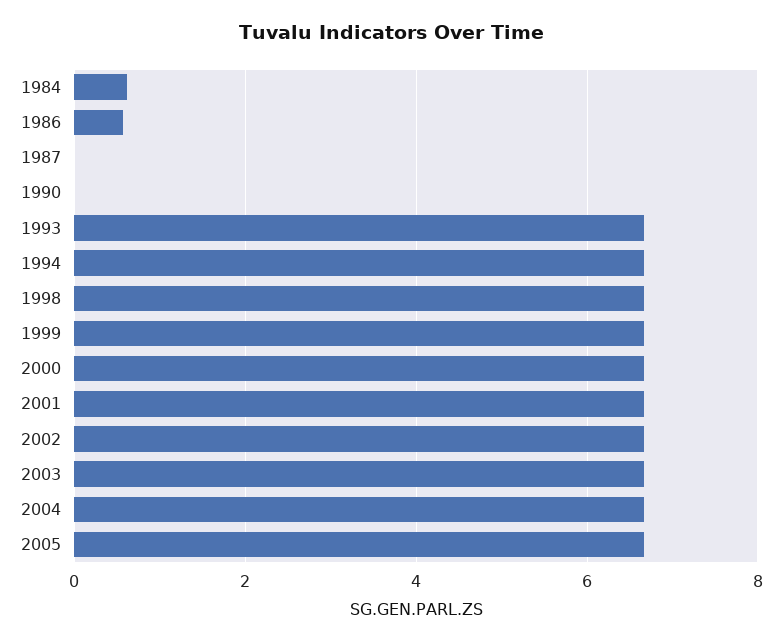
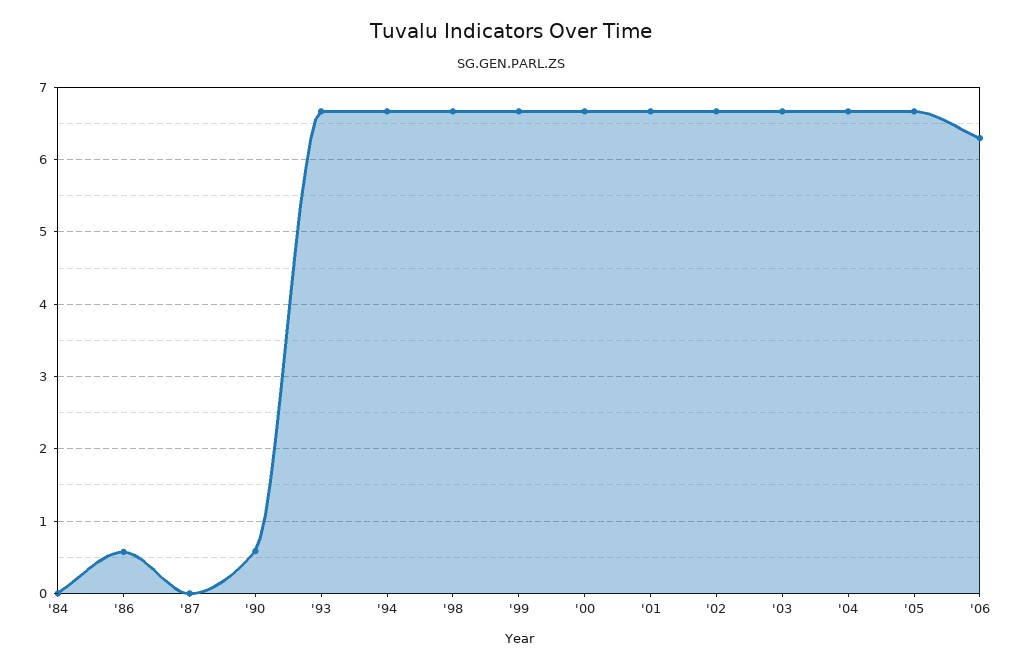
1984: 0.6 -> 0
1990: 0 -> 0.6
'06: none -> 6.3

